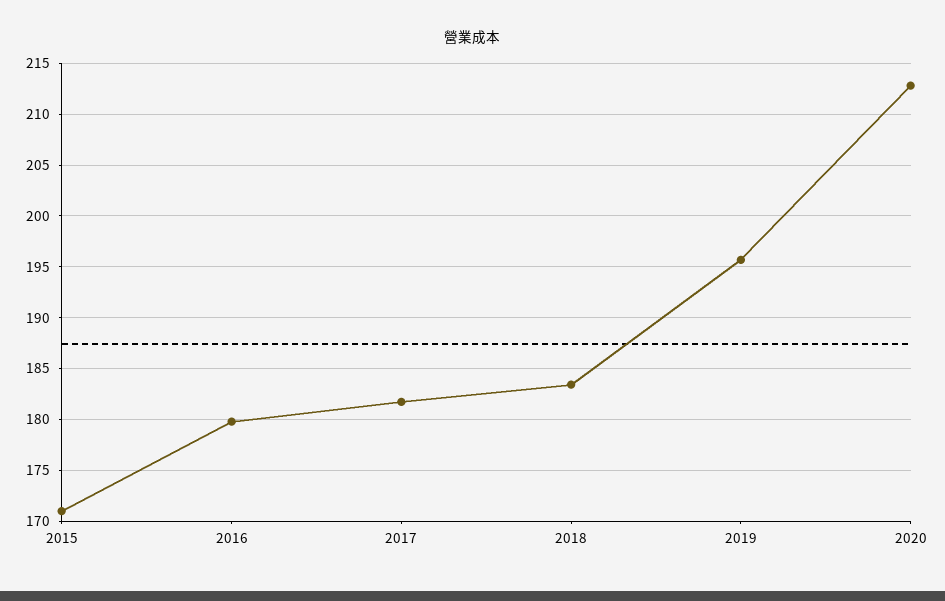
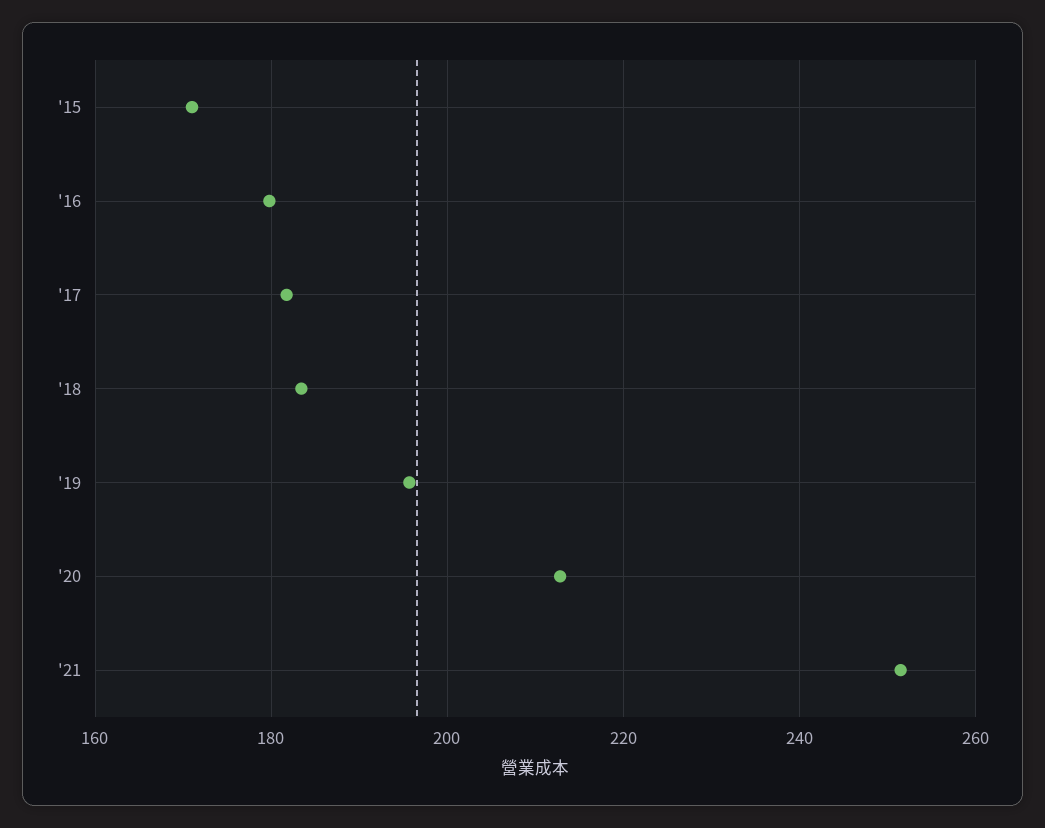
'21: none -> 252

